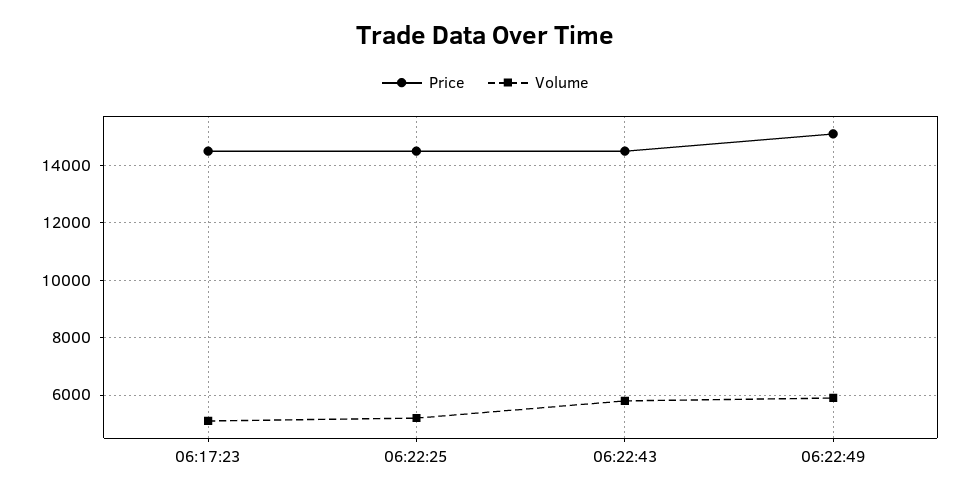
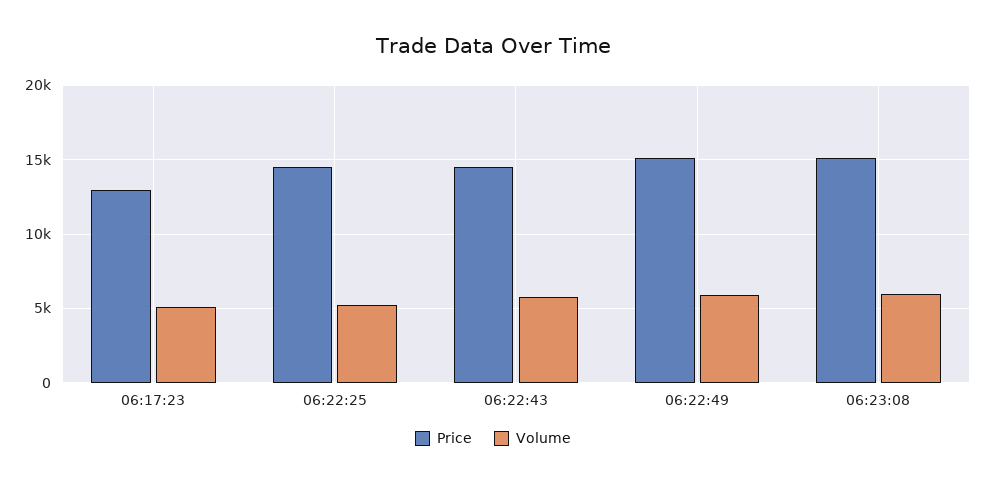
Price, 06:17:23: 14500 -> 13000
Price, 06:23:08: none -> 15000
Volume, 06:23:08: none -> 6000

